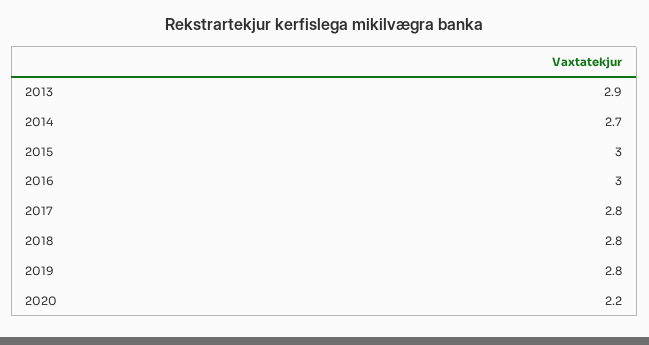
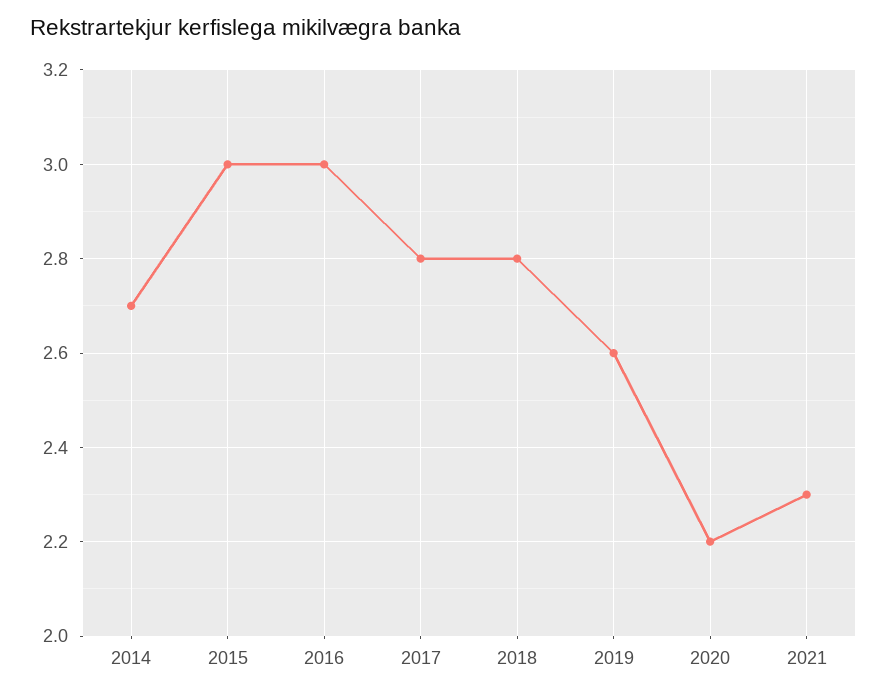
2013: 2.9 -> none
2019: 2.8 -> 2.6
2021: none -> 2.3

